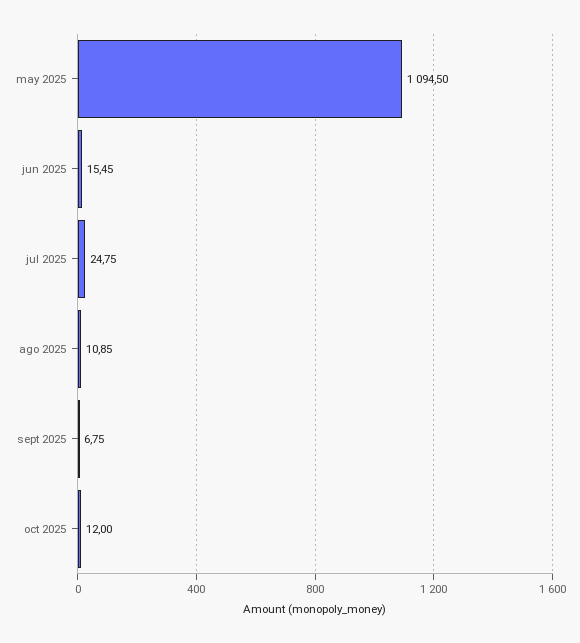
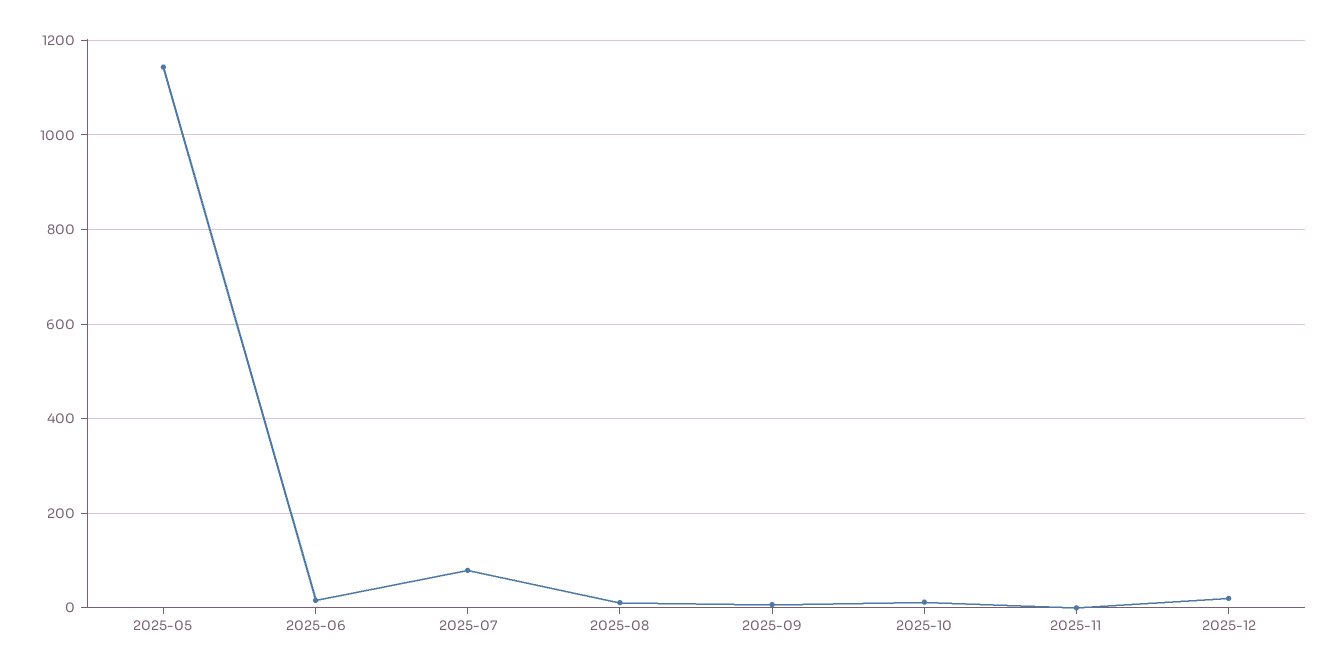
may 2025: 1094.5 -> 1140
jul 2025: 24.75 -> 80
2025-11: none -> 0
2025-12: none -> 20

